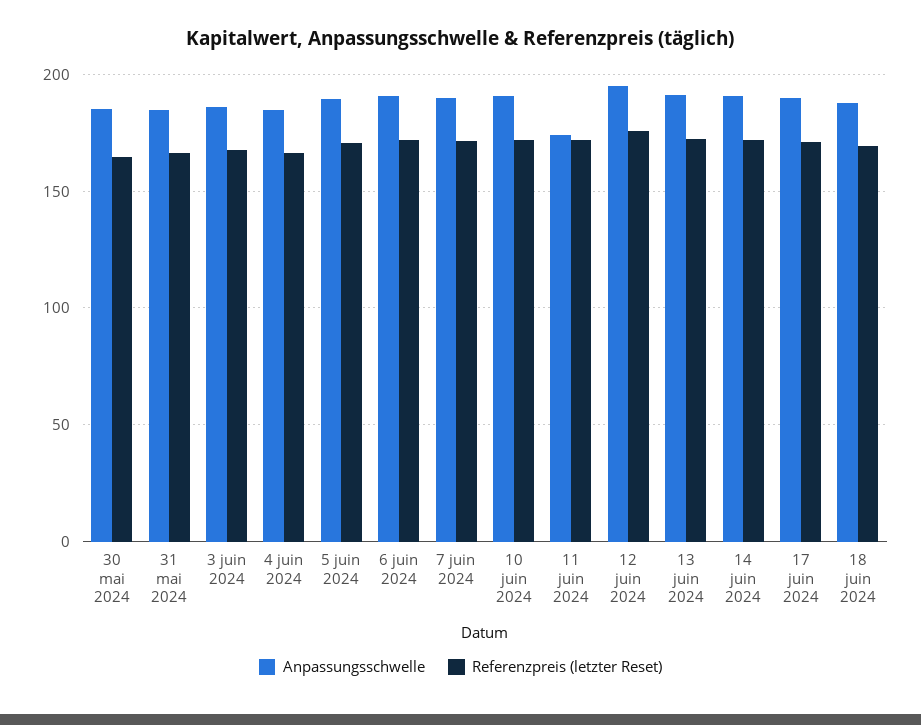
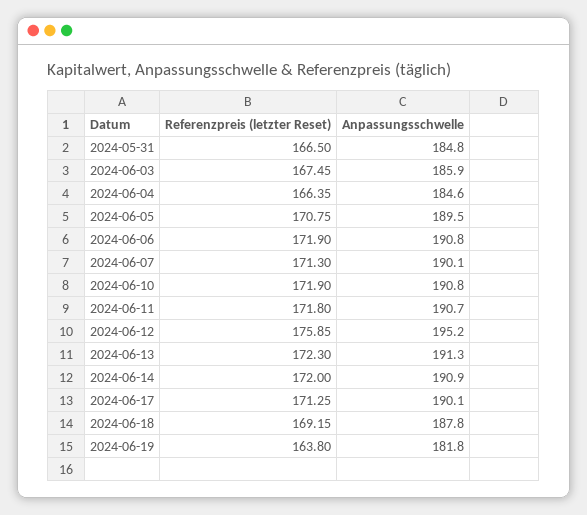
Anpassungsschwelle, 30 mai 2024: 185 -> none
Referenzpreis (letzter Reset), 30 mai 2024: 165 -> none
Anpassungsschwelle, 11 juin 2024: 175 -> 190.7
Referenzpreis (letzter Reset), 2024-06-19: none -> 163.8
Anpassungsschwelle, 2024-06-19: none -> 181.8

